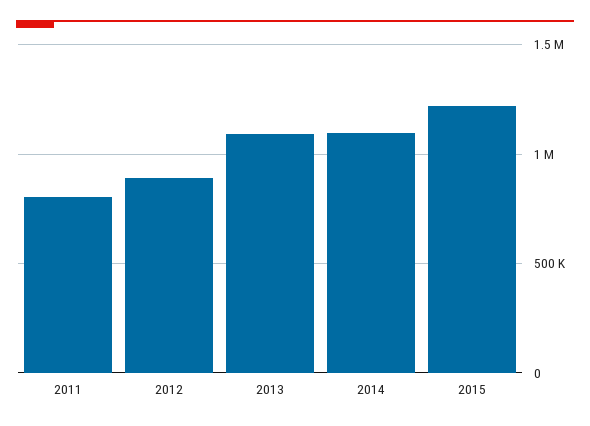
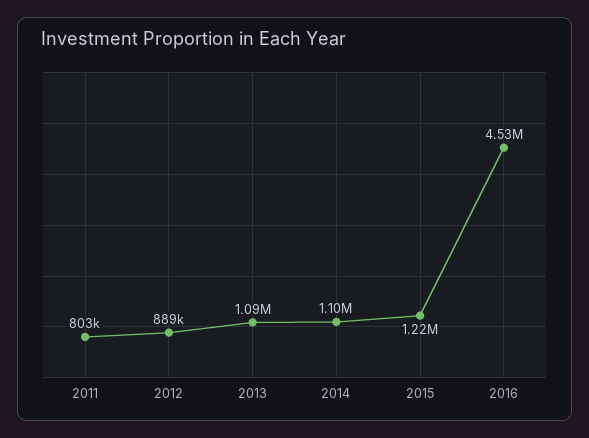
2016: none -> 4530000

